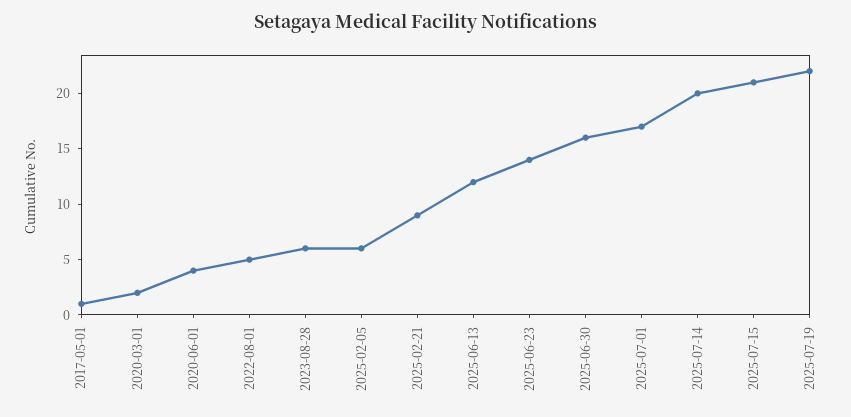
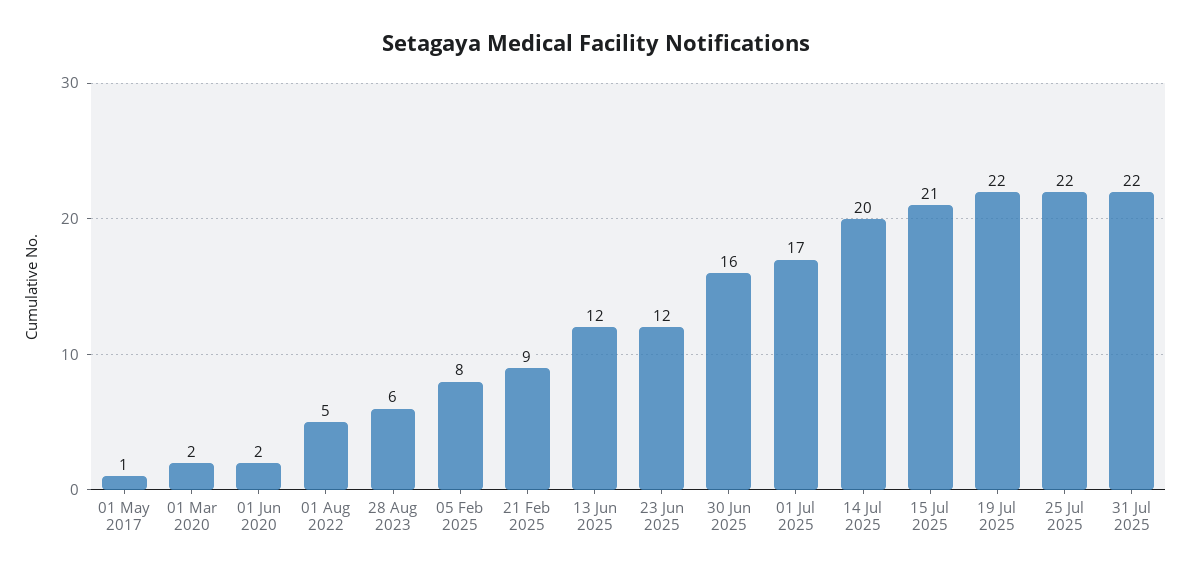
2020-06-01: 4 -> 2
2025-02-05: 6 -> 8
2025-06-23: 14 -> 12
25 Jul 2025: none -> 22
31 Jul 2025: none -> 22

